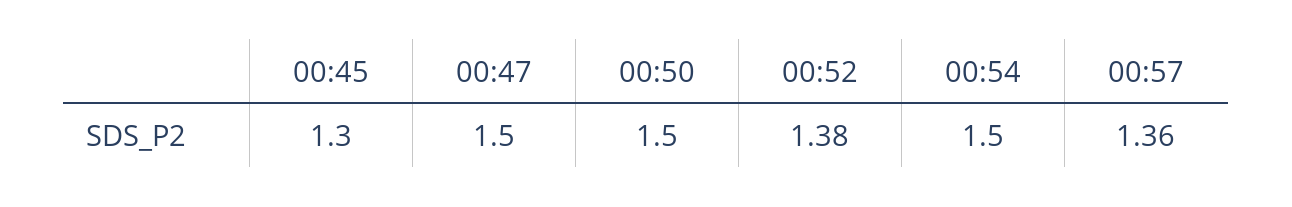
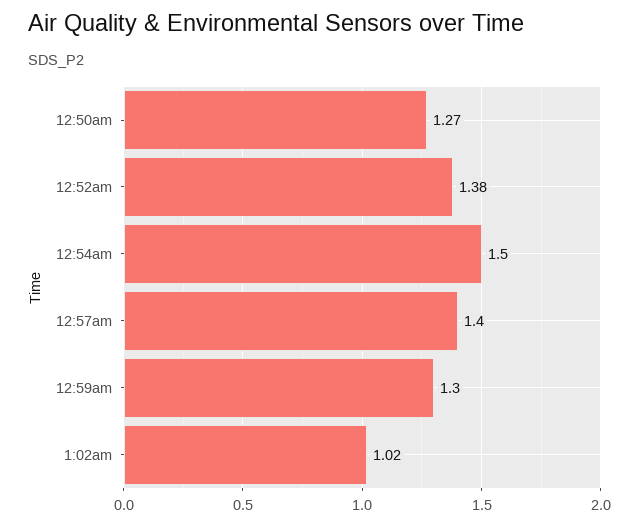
00:45: 1.3 -> none
00:47: 1.5 -> none
00:50: 1.5 -> 1.27
00:57: 1.36 -> 1.4
12:59am: none -> 1.3
1:02am: none -> 1.02

